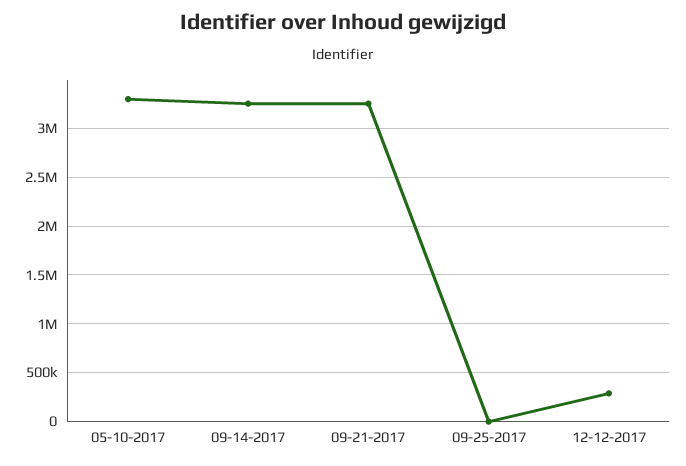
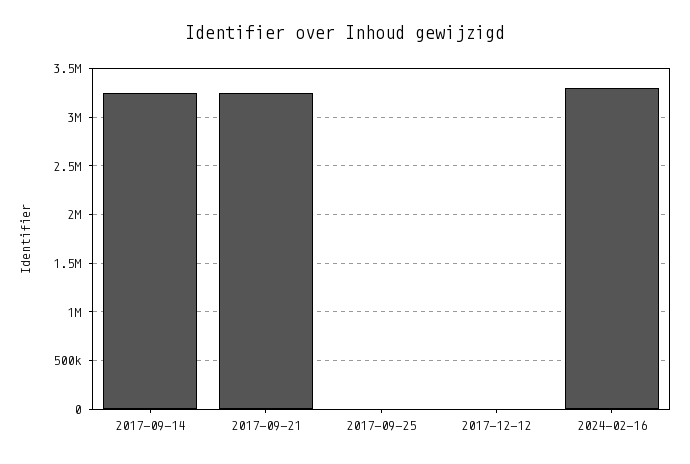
05-10-2017: 3300000 -> none
12-12-2017: 300000 -> 0
2024-02-16: none -> 3300000

